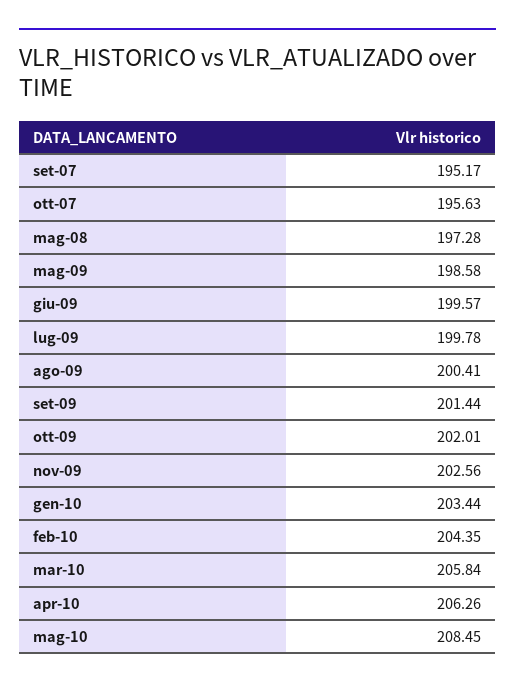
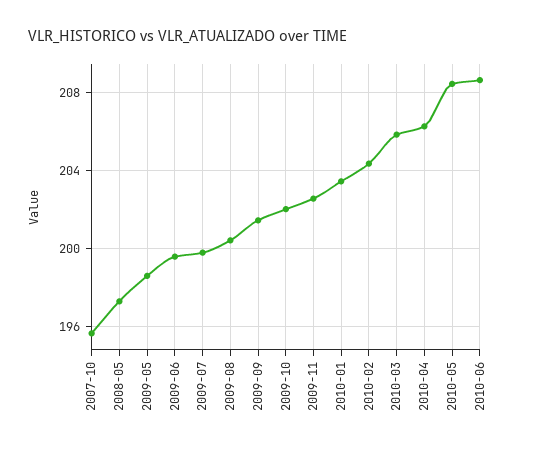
set-07: 195.17 -> none
2010-06: none -> 208.5

